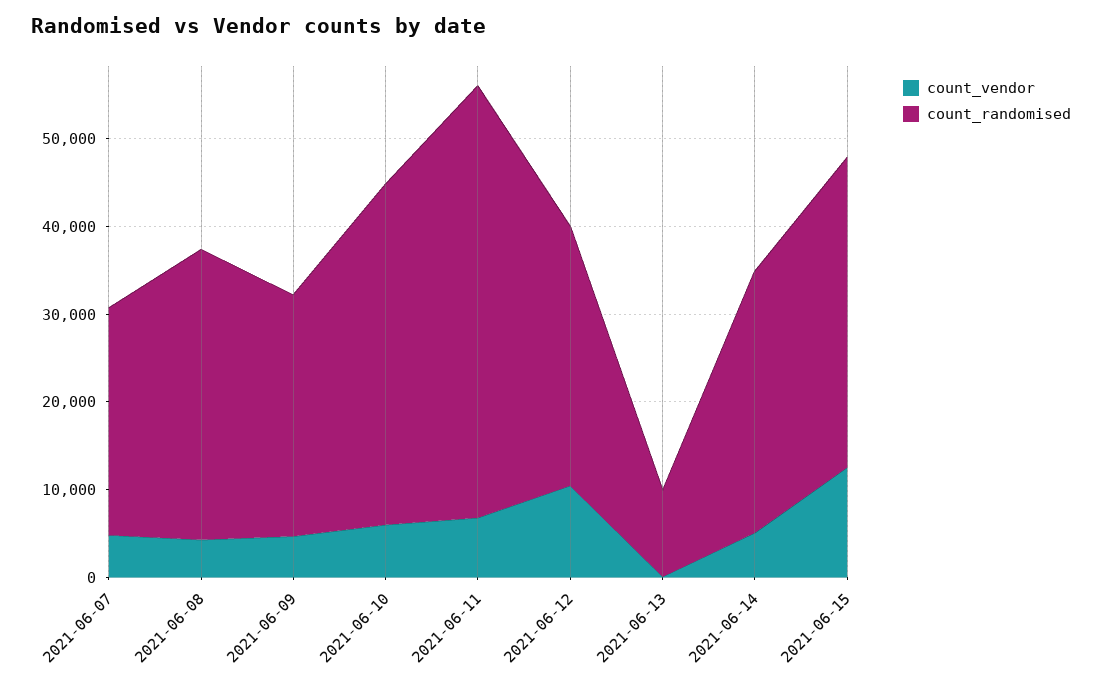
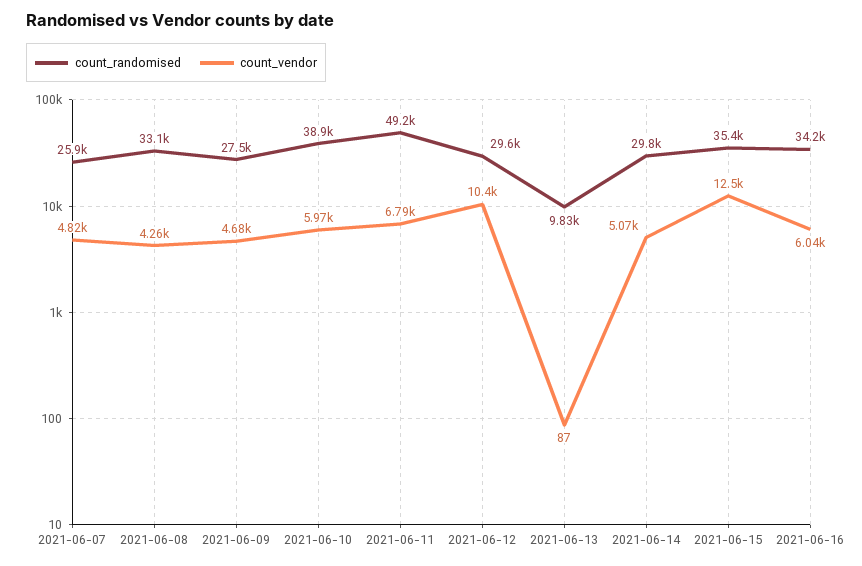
count_randomised, 2021-06-16: none -> 34200
count_vendor, 2021-06-16: none -> 6040

